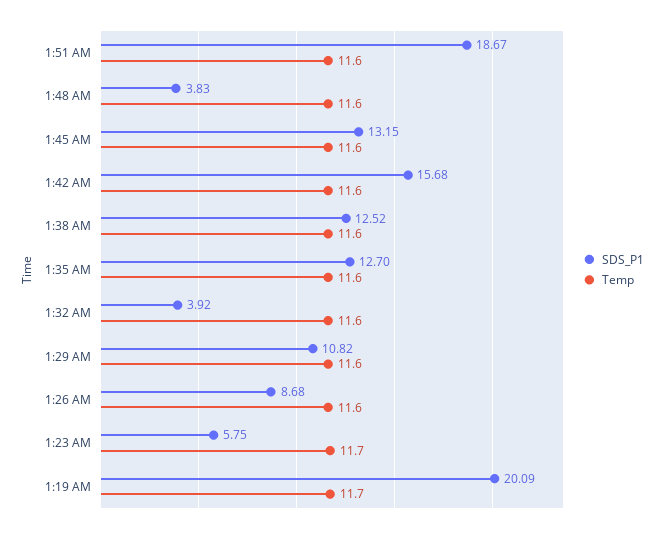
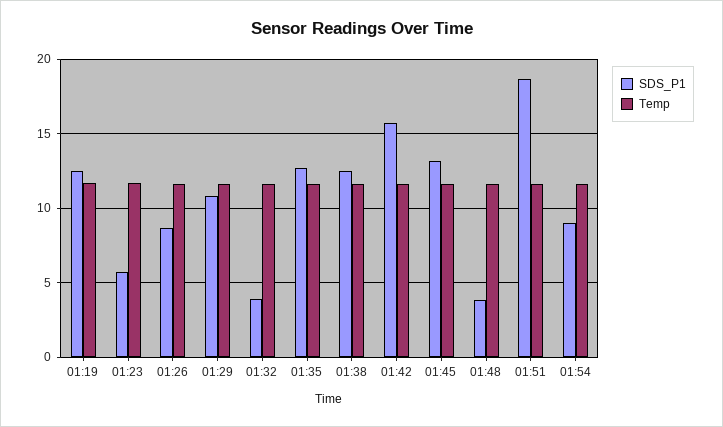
SDS_P1, 1:19 AM: 20.09 -> 12.5
SDS_P1, 01:54: none -> 9
Temp, 01:54: none -> 11.5

